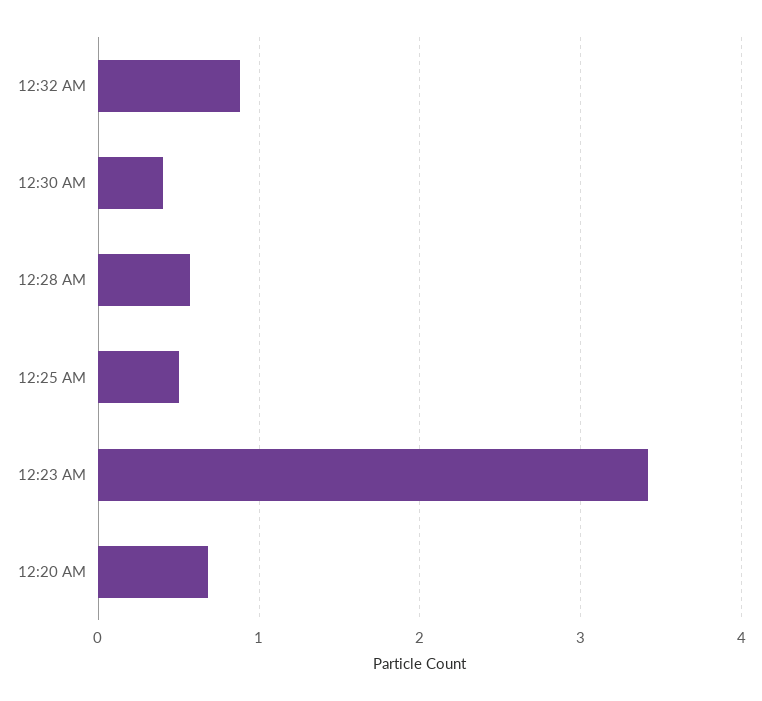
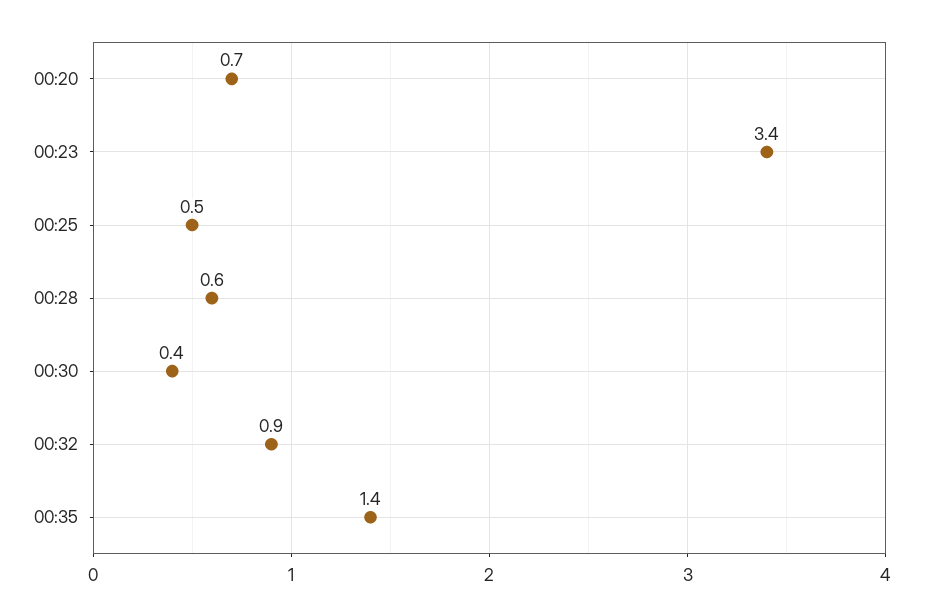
00:35: none -> 1.4

